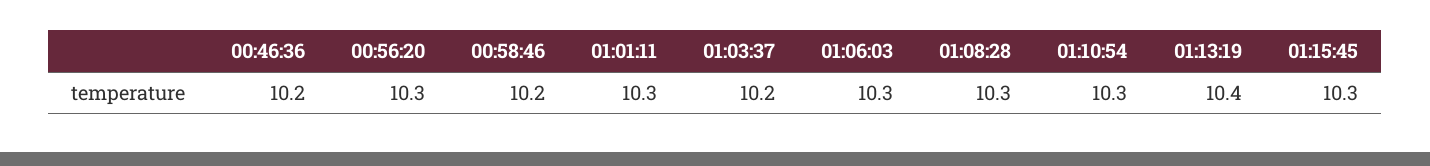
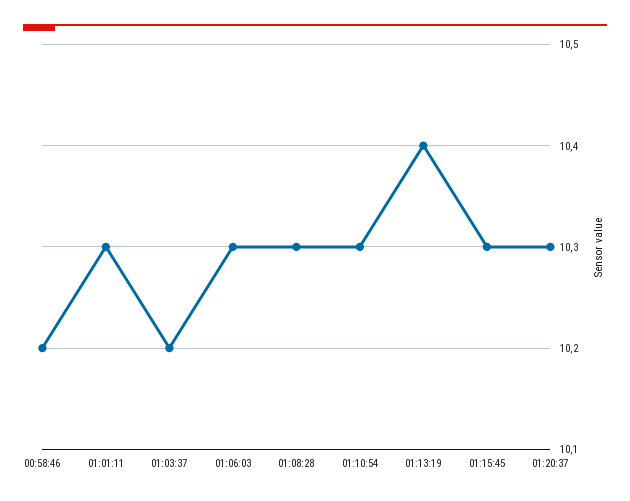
00:46:36: 10.2 -> none
00:56:20: 10.3 -> none
01:20:37: none -> 10.3

